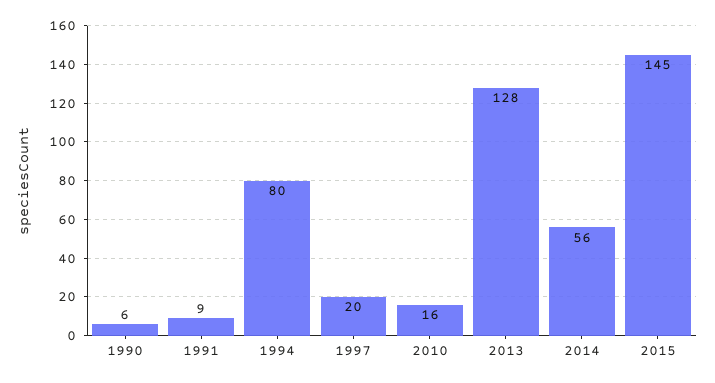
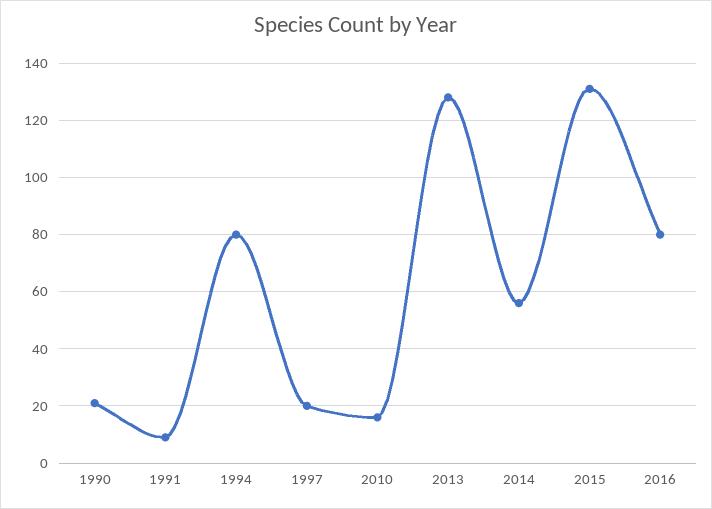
1990: 6 -> 20
2015: 145 -> 130
2016: none -> 80

